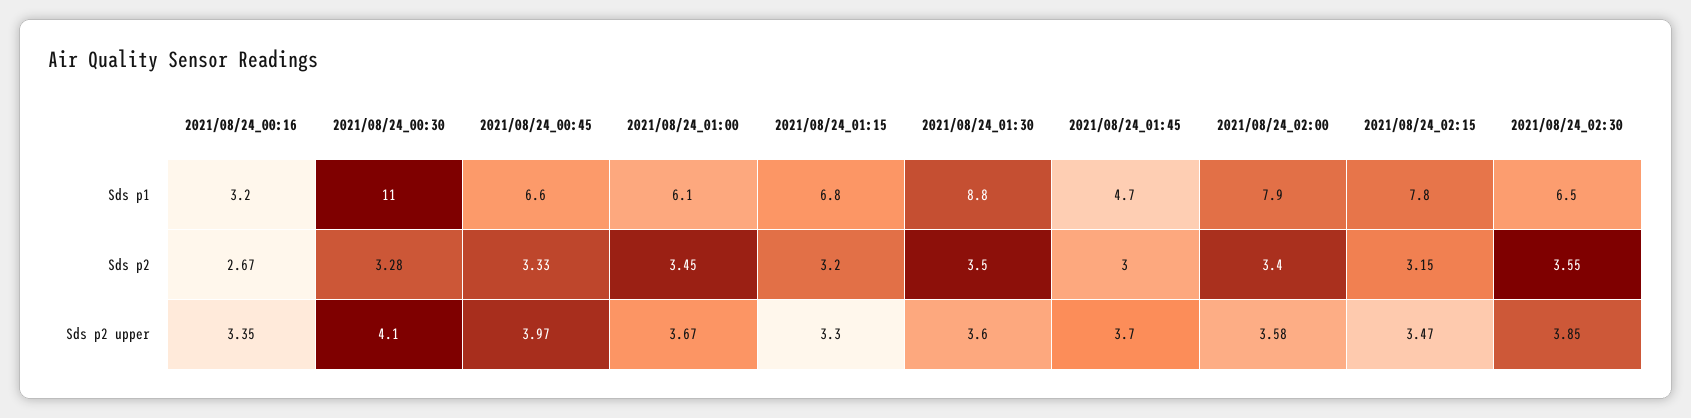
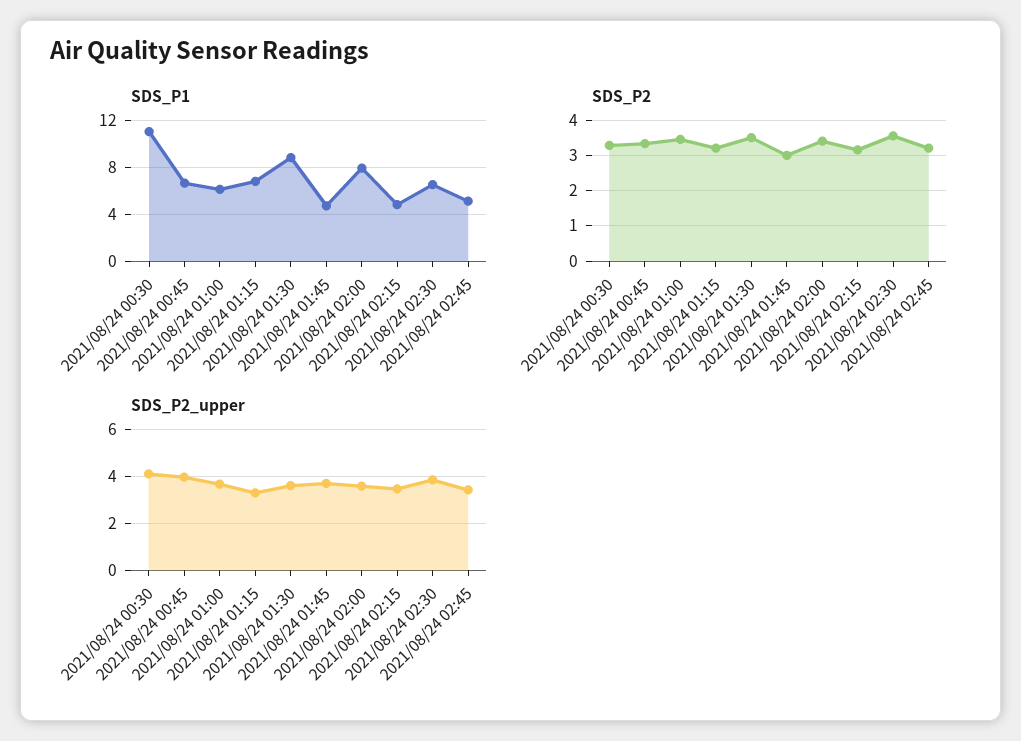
Sds p1, 2021/08/24_00:16: 3.2 -> none
Sds p1, 2021/08/24_02:15: 7.8 -> 5
Sds p2, 2021/08/24_00:16: 2.67 -> none
Sds p2 upper, 2021/08/24_00:16: 3.35 -> none
Sds p1, 2021/08/24 02:45: none -> 5
Sds p2, 2021/08/24 02:45: none -> 3.2
Sds p2 upper, 2021/08/24 02:45: none -> 3.5

